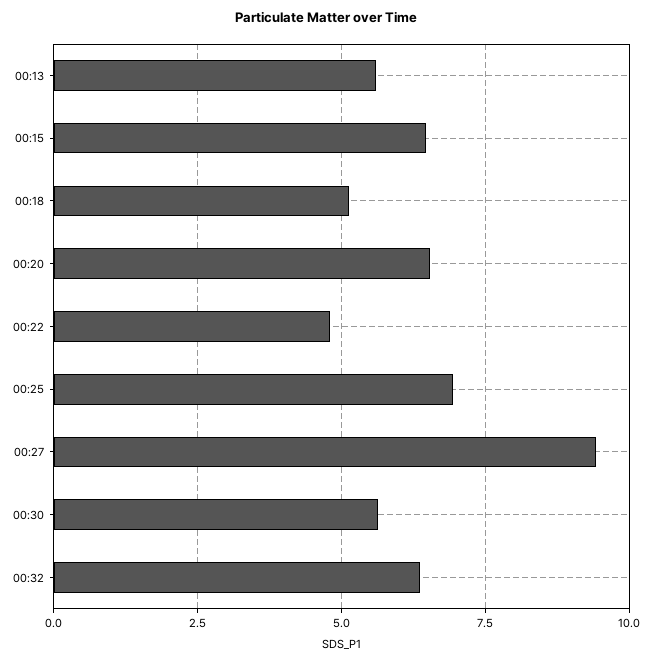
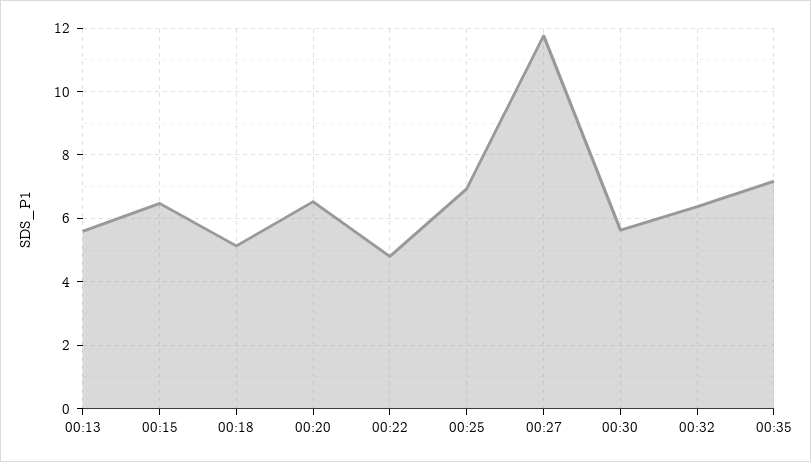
00:27: 9.5 -> 11.8
00:35: none -> 7.2

